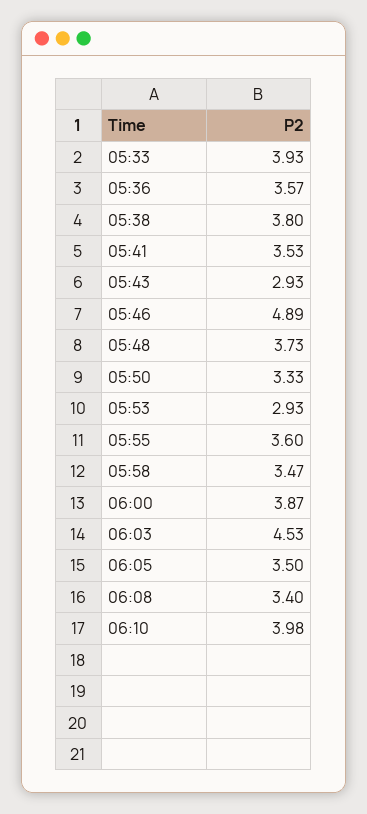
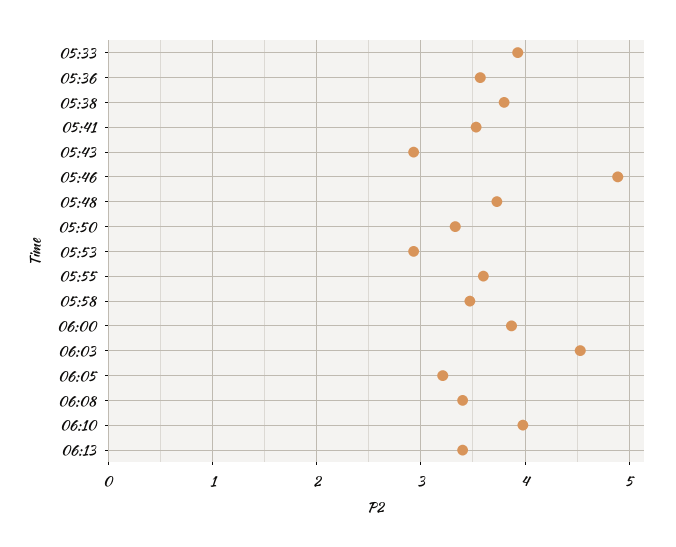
06:05: 3.5 -> 3.2
06:13: none -> 3.4

